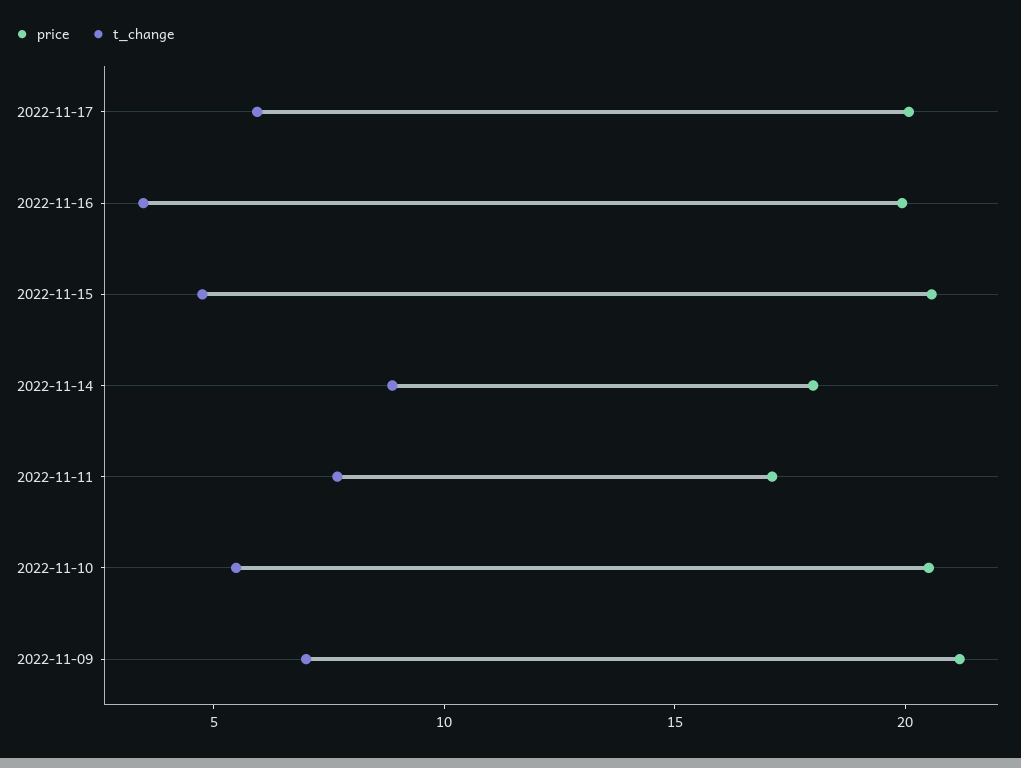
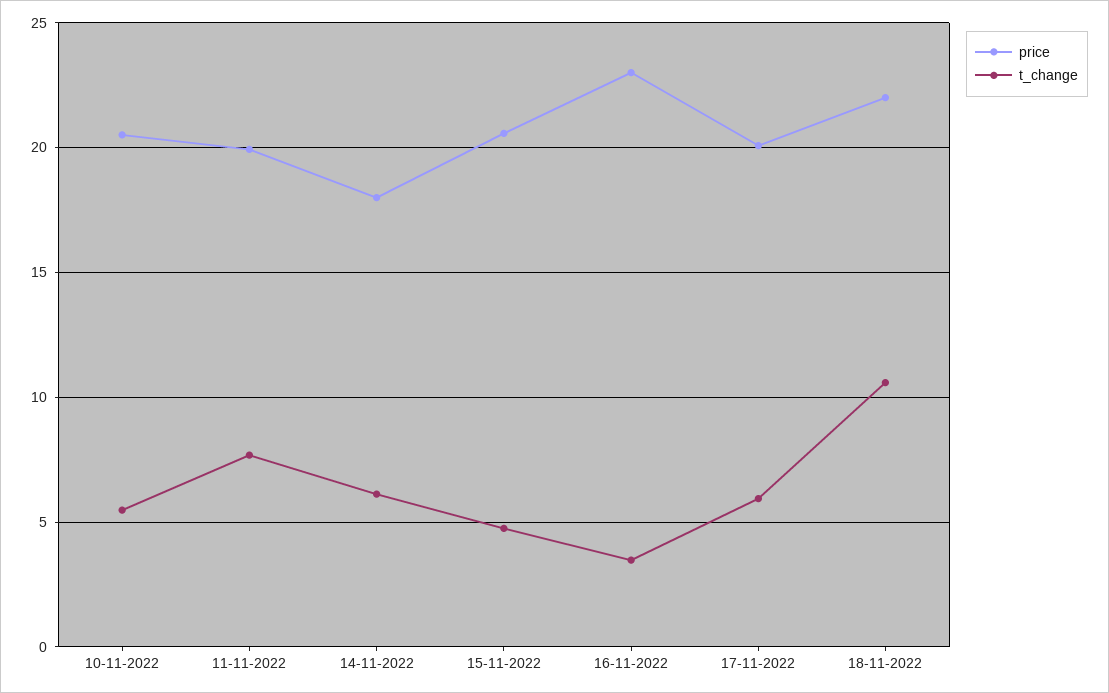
price, 2022-11-16: 20 -> 23
t_change, 2022-11-14: 9 -> 6
price, 2022-11-11: 17 -> 20
price, 2022-11-09: 21 -> none
t_change, 2022-11-09: 7 -> none
price, 18-11-2022: none -> 22
t_change, 18-11-2022: none -> 10.5

